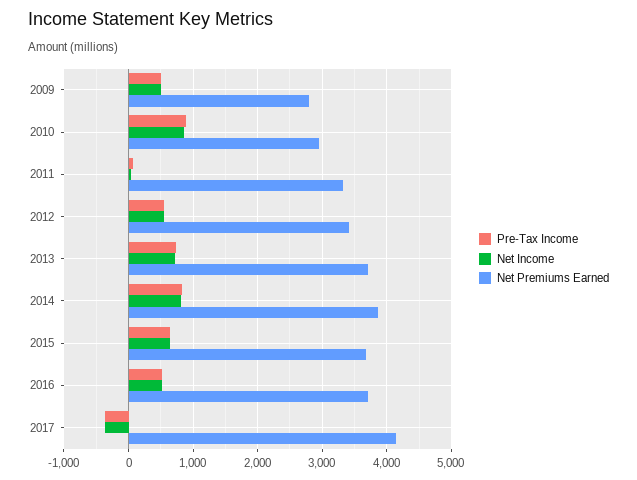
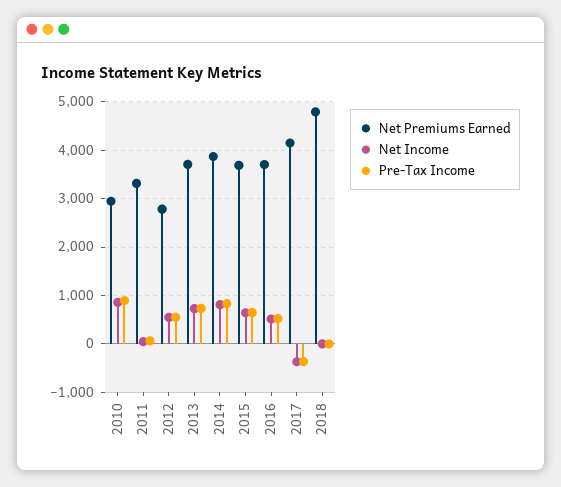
Pre-Tax Income, 2009: 500 -> none
Net Income, 2009: 500 -> none
Net Premiums Earned, 2009: 2800 -> none
Net Premiums Earned, 2012: 3400 -> 2800
Net Premiums Earned, 2018: none -> 4800
Net Income, 2018: none -> 0
Pre-Tax Income, 2018: none -> 0

